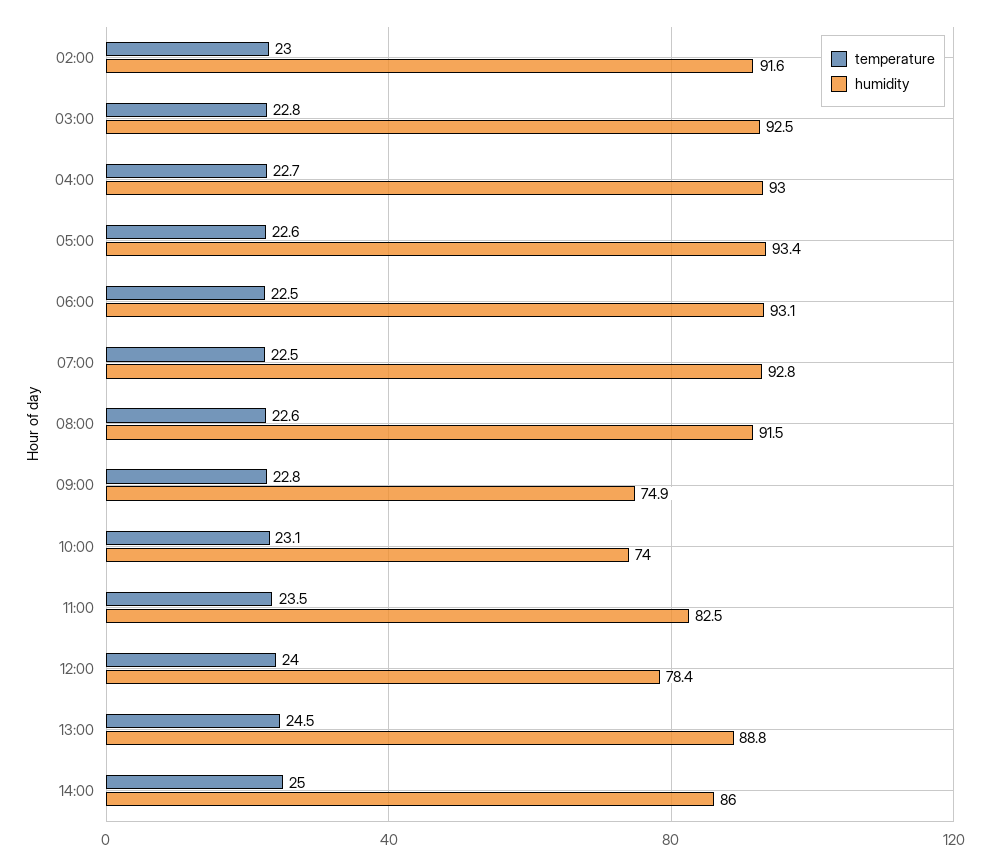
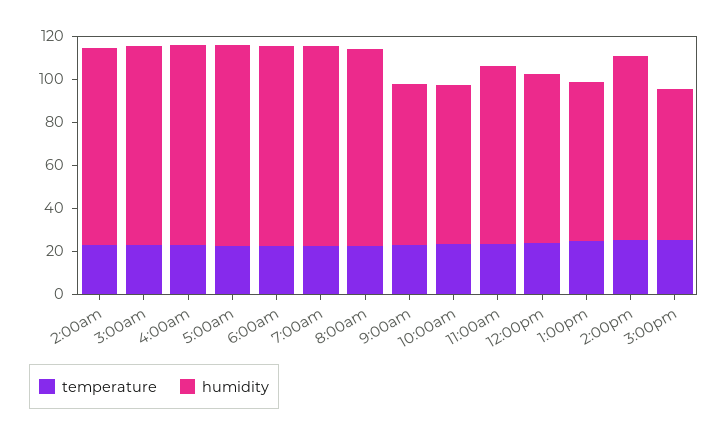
humidity, 13:00: 88.8 -> 75
temperature, 3:00pm: none -> 25
humidity, 3:00pm: none -> 70

